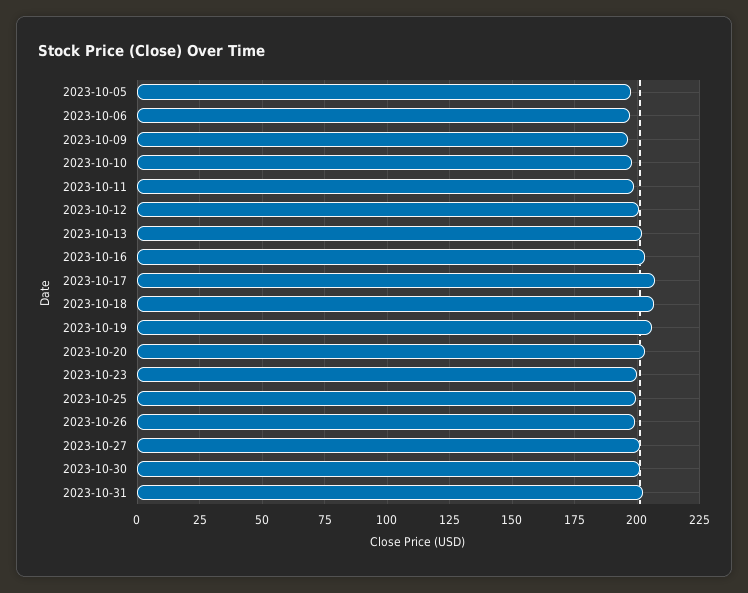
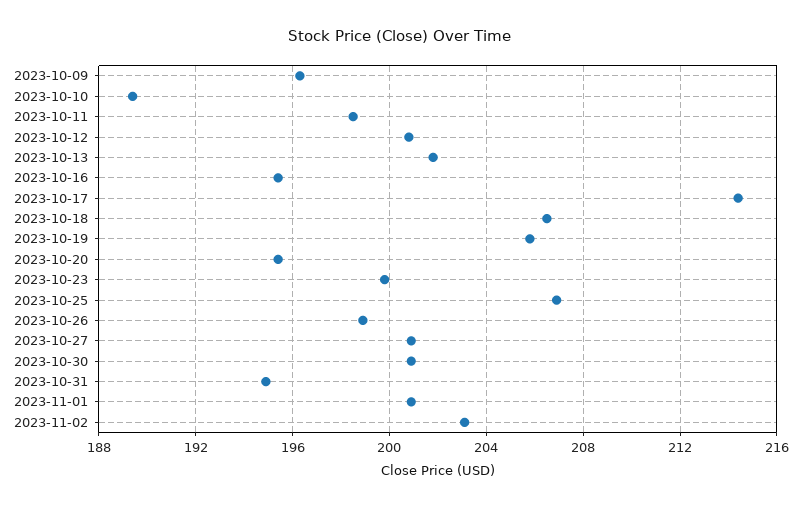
2023-10-05: 197.5 -> none
2023-10-06: 197.5 -> none
2023-10-10: 197.5 -> 189.5
2023-10-16: 202.5 -> 195.5
2023-10-17: 207.5 -> 214.5
2023-10-20: 202.5 -> 195.5
2023-10-25: 200 -> 207
2023-10-31: 202.5 -> 195
2023-11-01: none -> 201
2023-11-02: none -> 203

